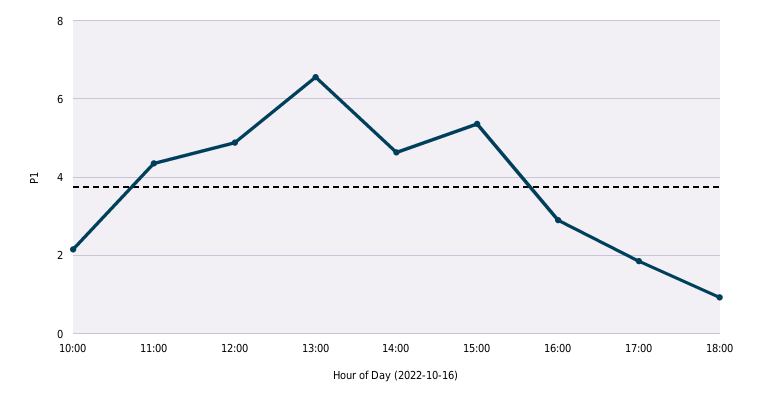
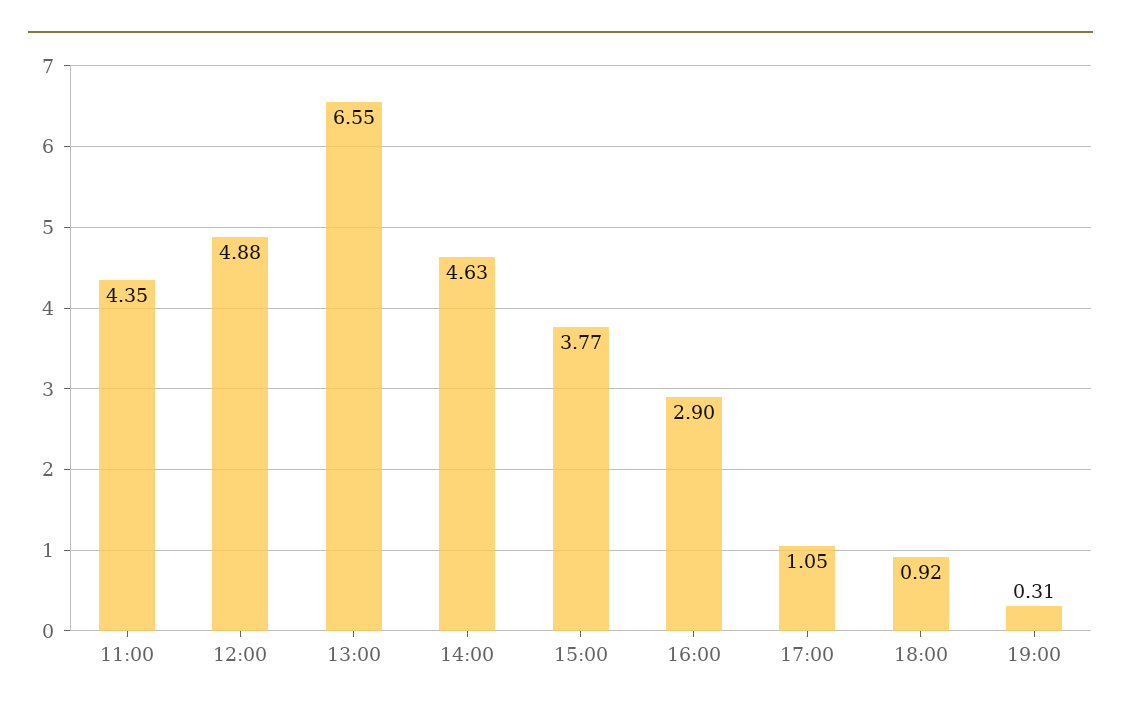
10:00: 2.2 -> none
15:00: 5.4 -> 3.77
17:00: 1.8 -> 1.05
19:00: none -> 0.31

